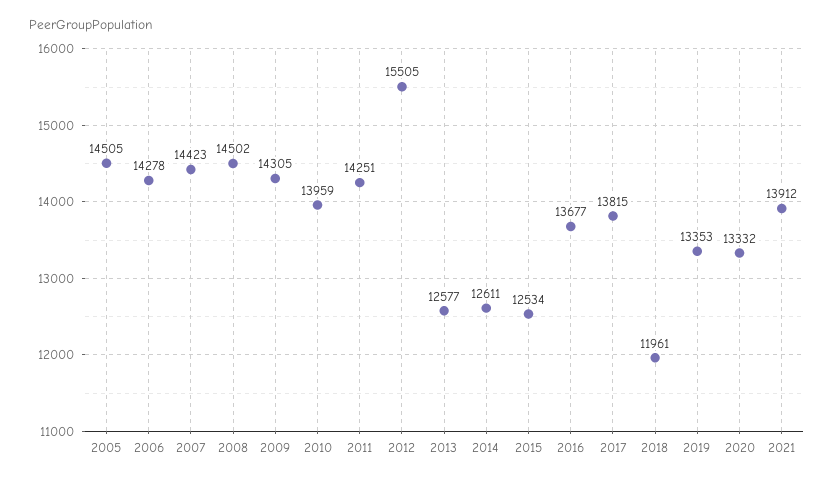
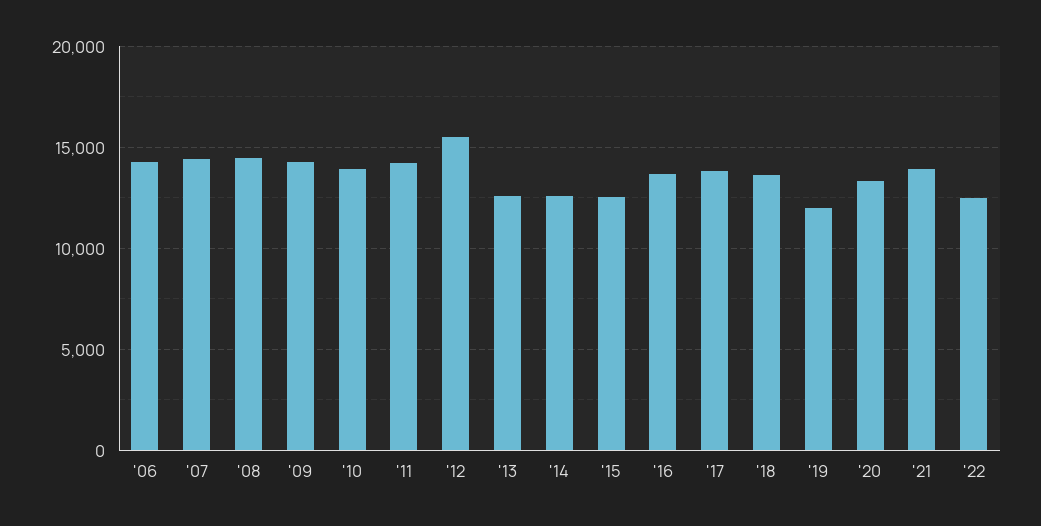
2005: 14505 -> none
2018: 11961 -> 13500
2019: 13353 -> 12000
'22: none -> 12500

